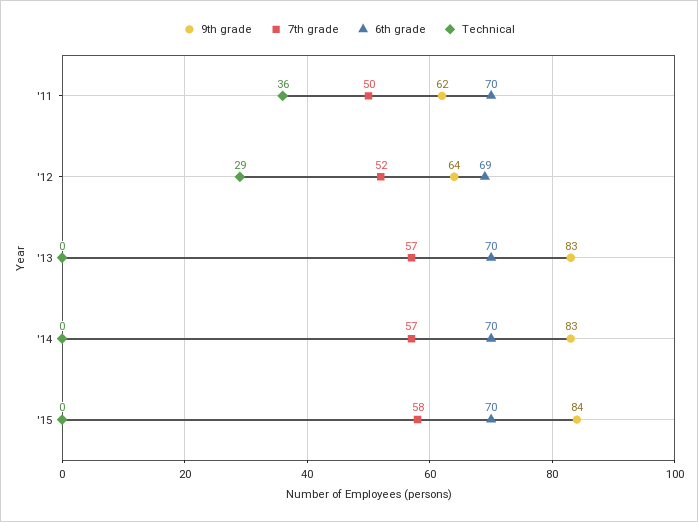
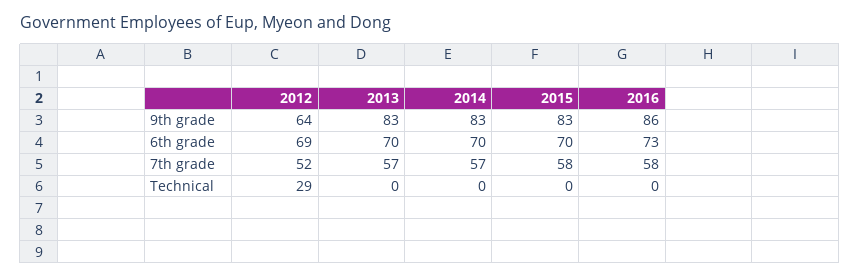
9th grade, '11: 62 -> none
7th grade, '11: 50 -> none
6th grade, '11: 70 -> none
Technical, '11: 36 -> none
9th grade, '15: 84 -> 83
9th grade, 2016: none -> 86
6th grade, 2016: none -> 73
7th grade, 2016: none -> 58
Technical, 2016: none -> 0

